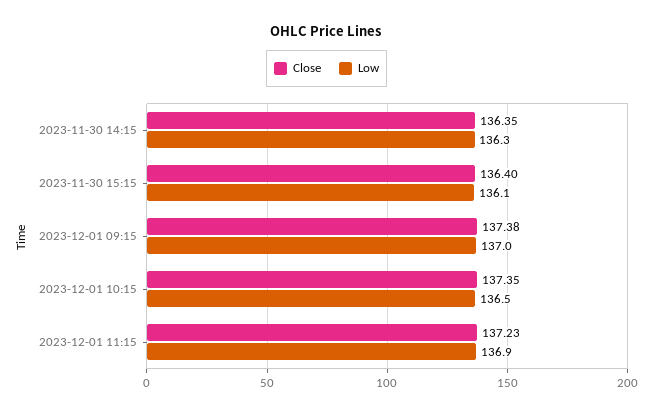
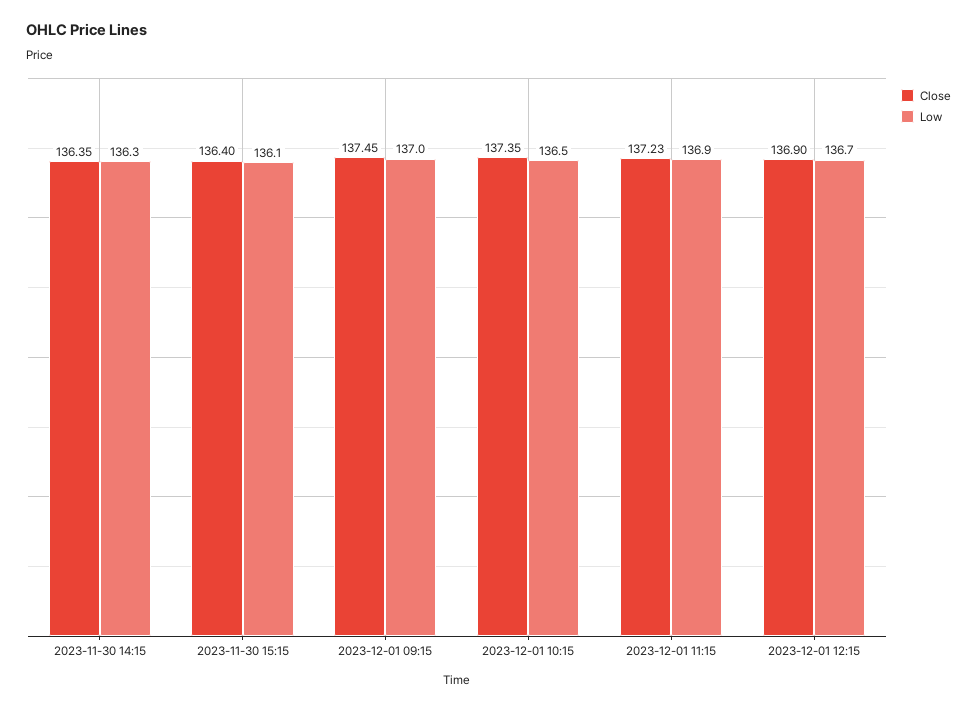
Close, 2023-12-01 09:15: 137.38 -> 137.45
Close, 2023-12-01 12:15: none -> 136.9
Low, 2023-12-01 12:15: none -> 136.7

